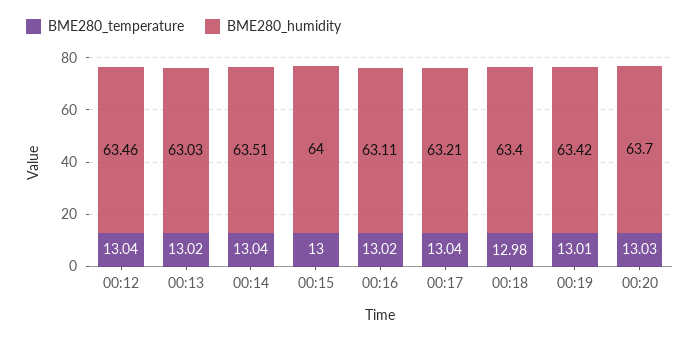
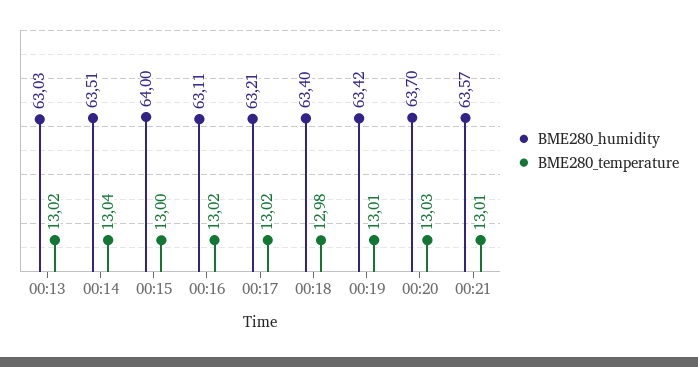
BME280_temperature, 00:12: 13.04 -> none
BME280_humidity, 00:12: 63.46 -> none
BME280_temperature, 00:17: 13.04 -> 13.02
BME280_humidity, 00:21: none -> 63.57
BME280_temperature, 00:21: none -> 13.01

